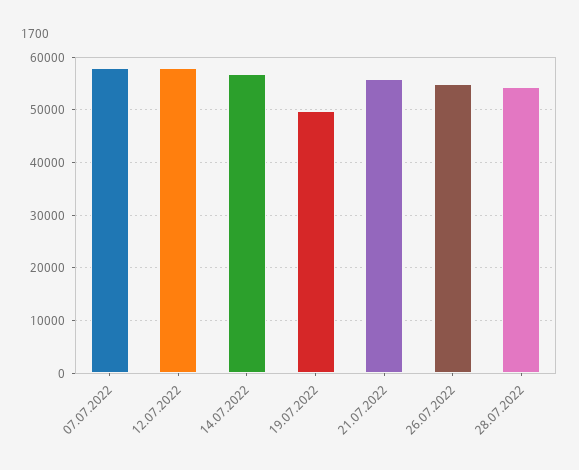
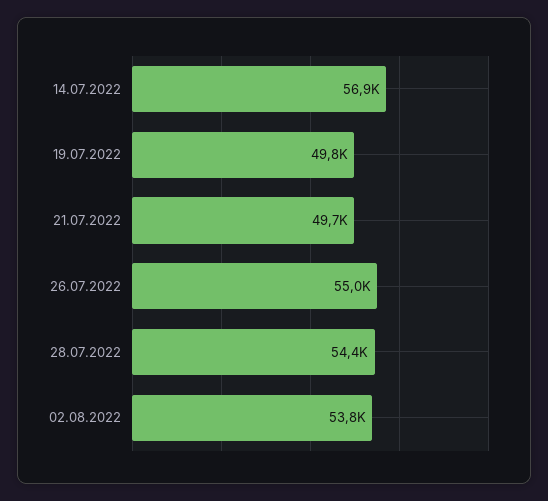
07.07.2022: 58000 -> none
12.07.2022: 58000 -> none
21.07.2022: 56000 -> 49700
02.08.2022: none -> 53800

